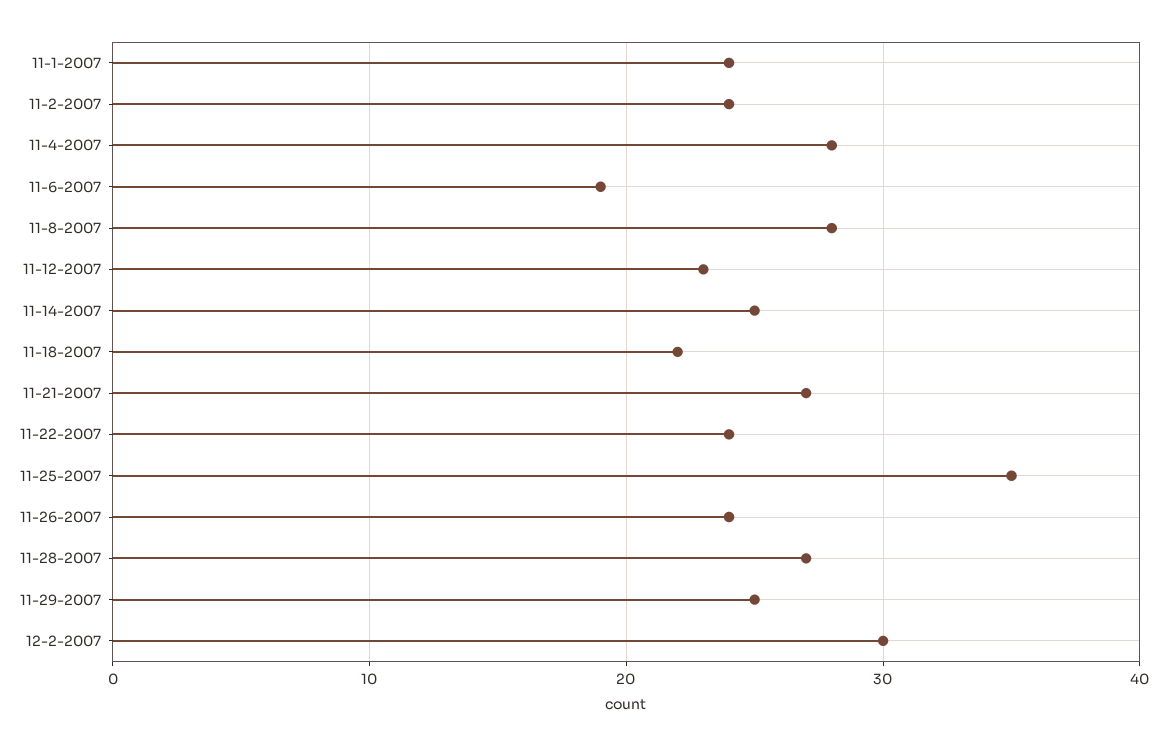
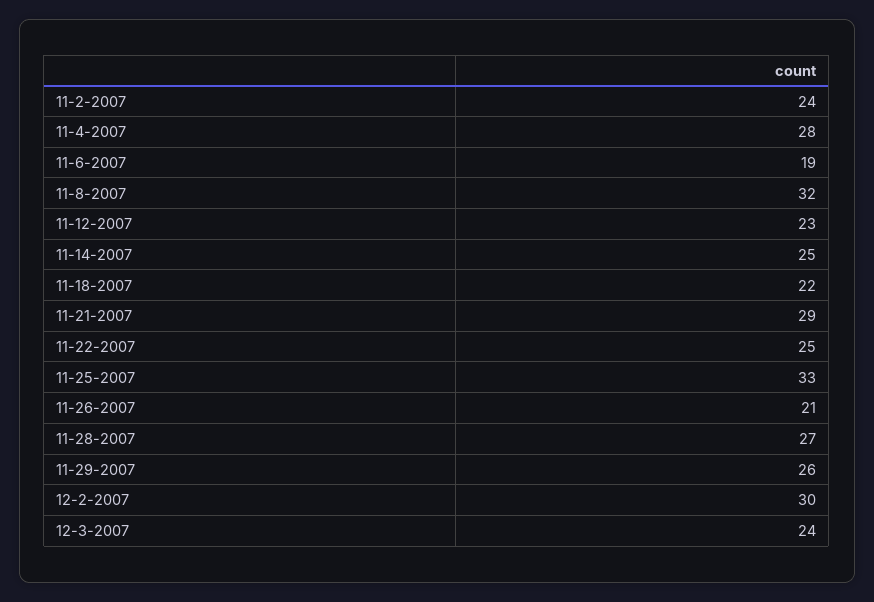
11-1-2007: 24 -> none
11-8-2007: 28 -> 32
11-21-2007: 27 -> 29
11-22-2007: 24 -> 25
11-25-2007: 35 -> 33
11-26-2007: 24 -> 21
11-29-2007: 25 -> 26
12-3-2007: none -> 24

